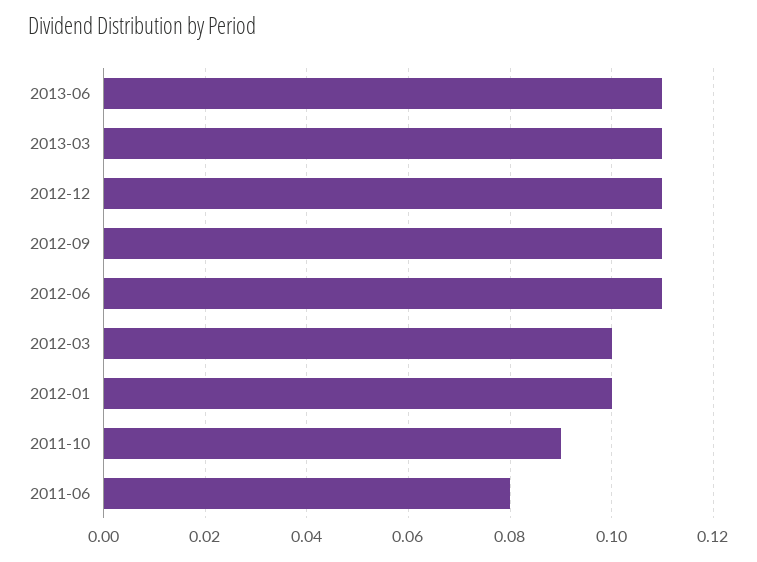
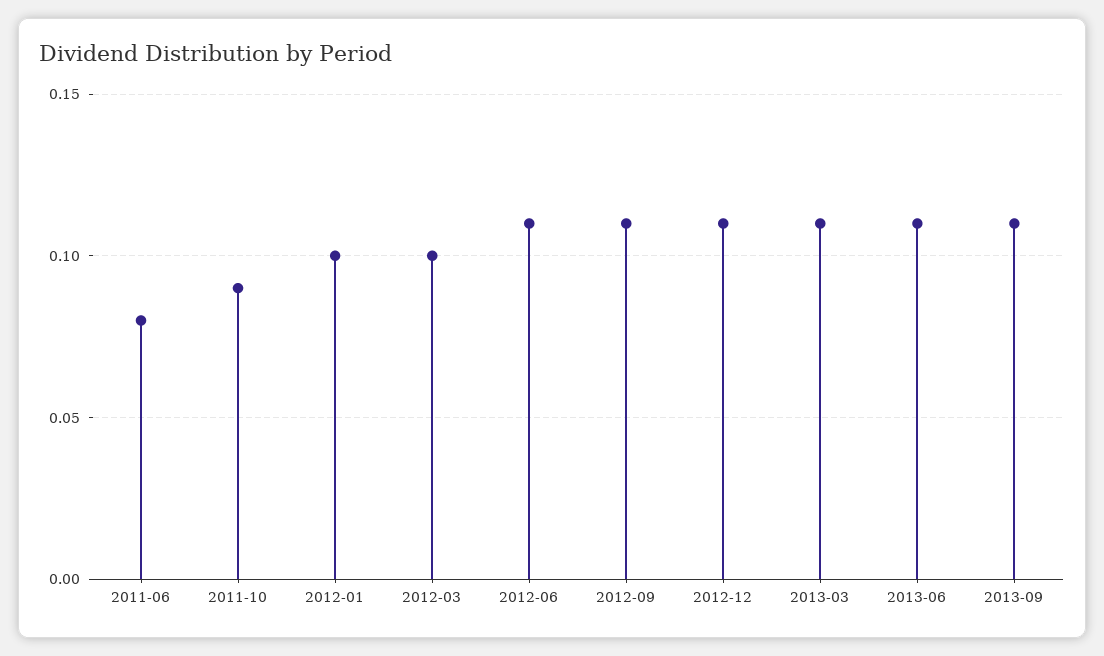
2013-09: none -> 0.11

